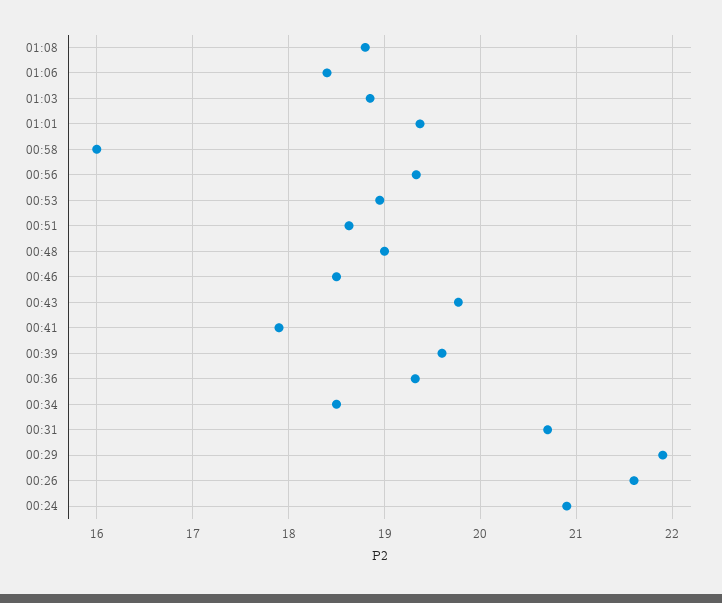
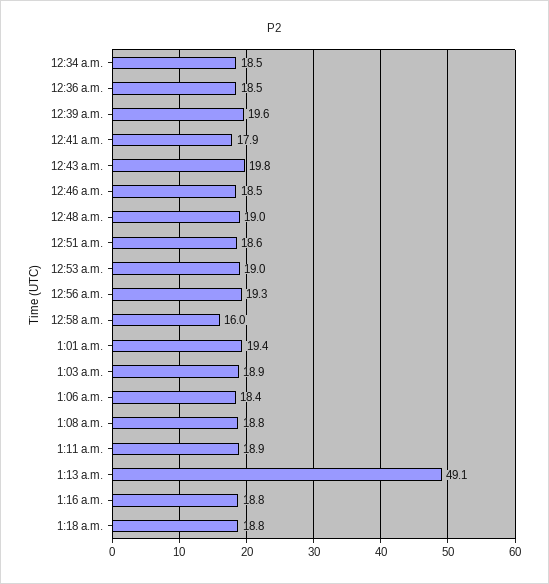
00:36: 19.3 -> 18.5
00:31: 20.7 -> none
00:29: 21.9 -> none
00:26: 21.6 -> none
00:24: 20.9 -> none
1:11 a.m.: none -> 18.9
1:13 a.m.: none -> 49.1
1:16 a.m.: none -> 18.8
1:18 a.m.: none -> 18.8

